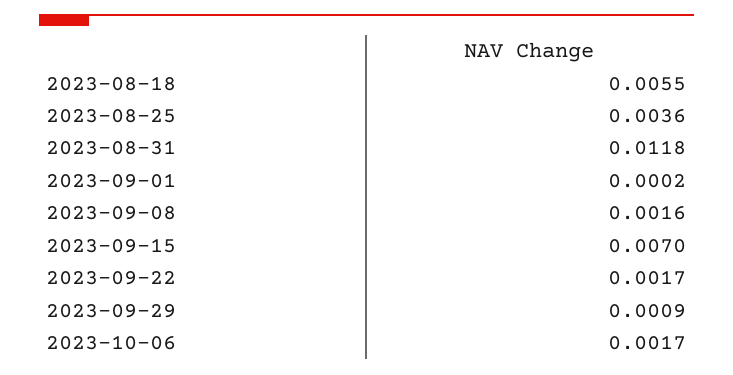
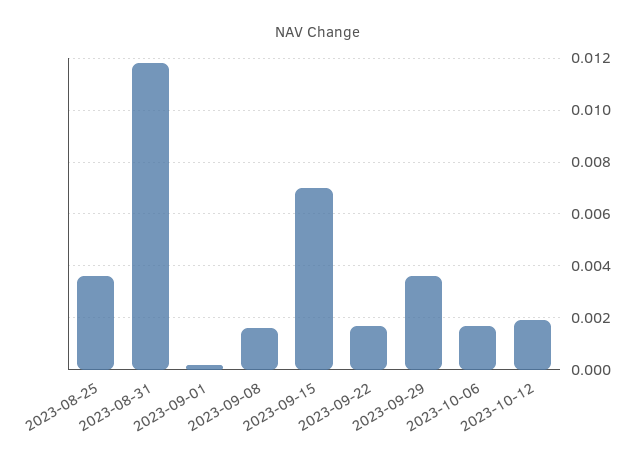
2023-08-18: 0.0055 -> none
2023-09-29: 0.0009 -> 0.0035
2023-10-12: none -> 0.002

